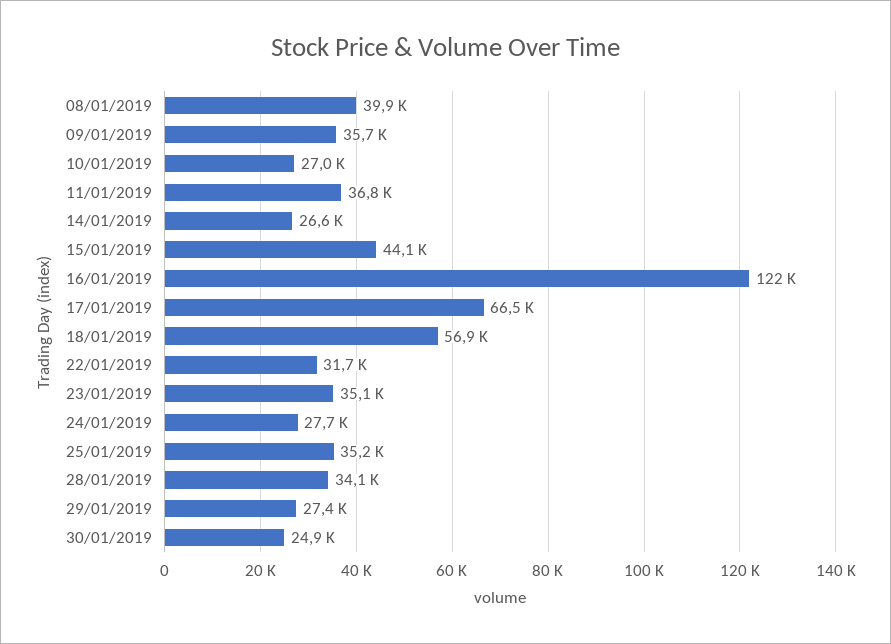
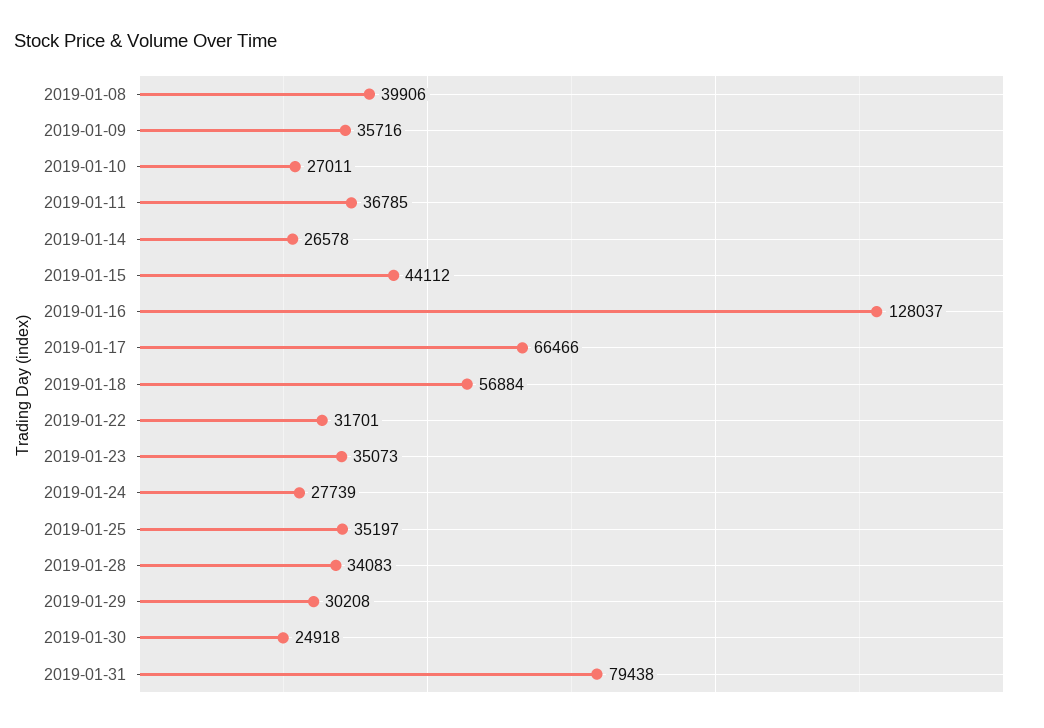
16/01/2019: 122000 -> 128037
29/01/2019: 27400 -> 30208
2019-01-31: none -> 79438

